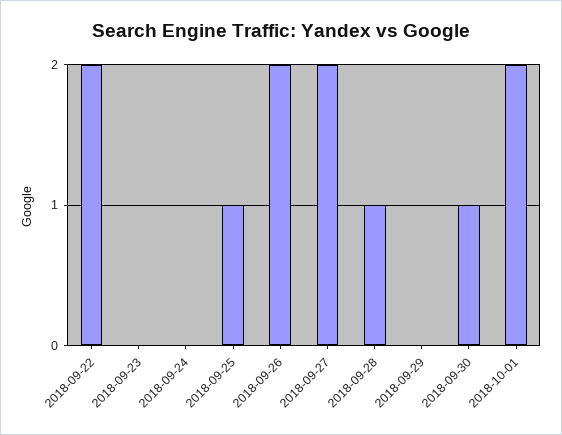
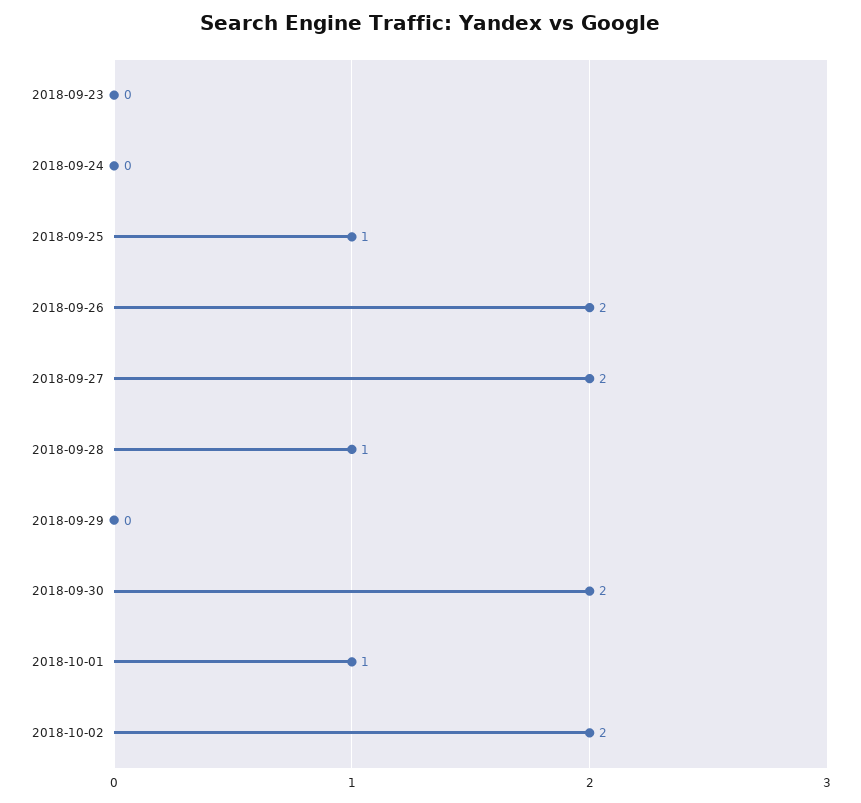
2018-09-22: 2 -> none
2018-09-30: 1 -> 2
2018-10-01: 2 -> 1
2018-10-02: none -> 2

